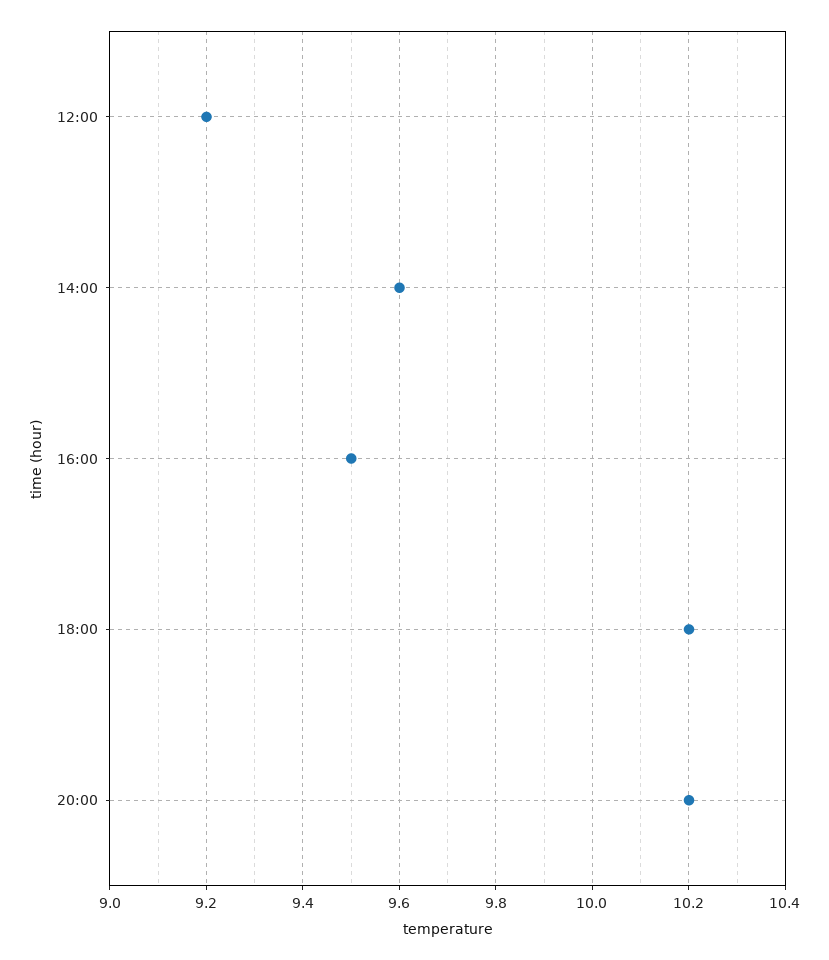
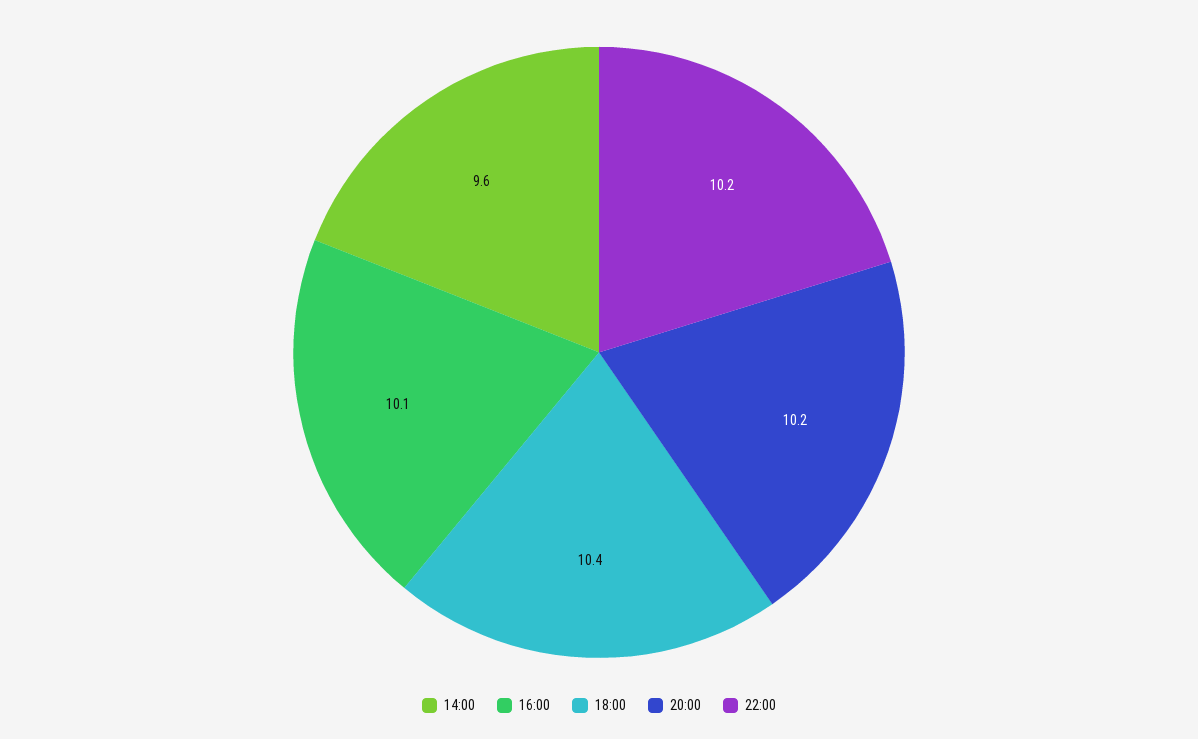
12:00: 9.2 -> none
16:00: 9.5 -> 10.1
18:00: 10.2 -> 10.4
22:00: none -> 10.2

